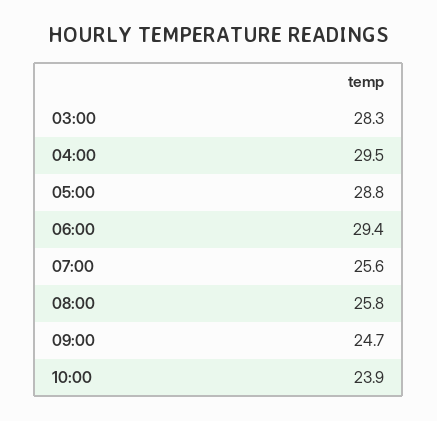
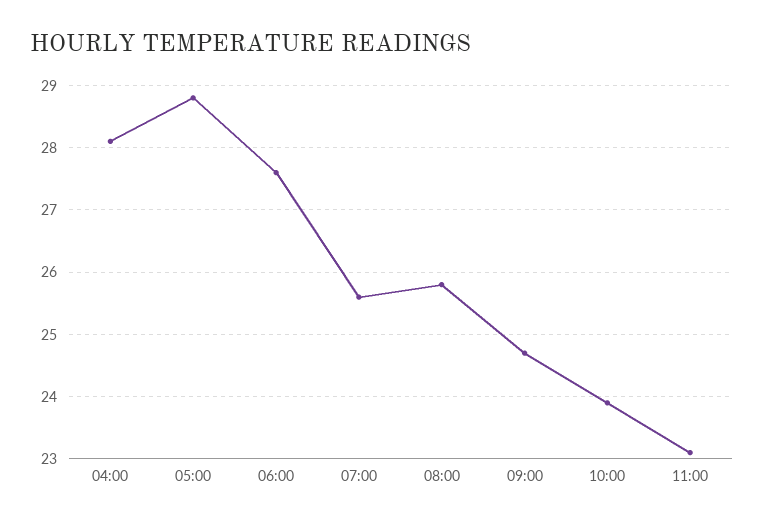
03:00: 28.3 -> none
04:00: 29.5 -> 28.1
06:00: 29.4 -> 27.6
11:00: none -> 23.1

